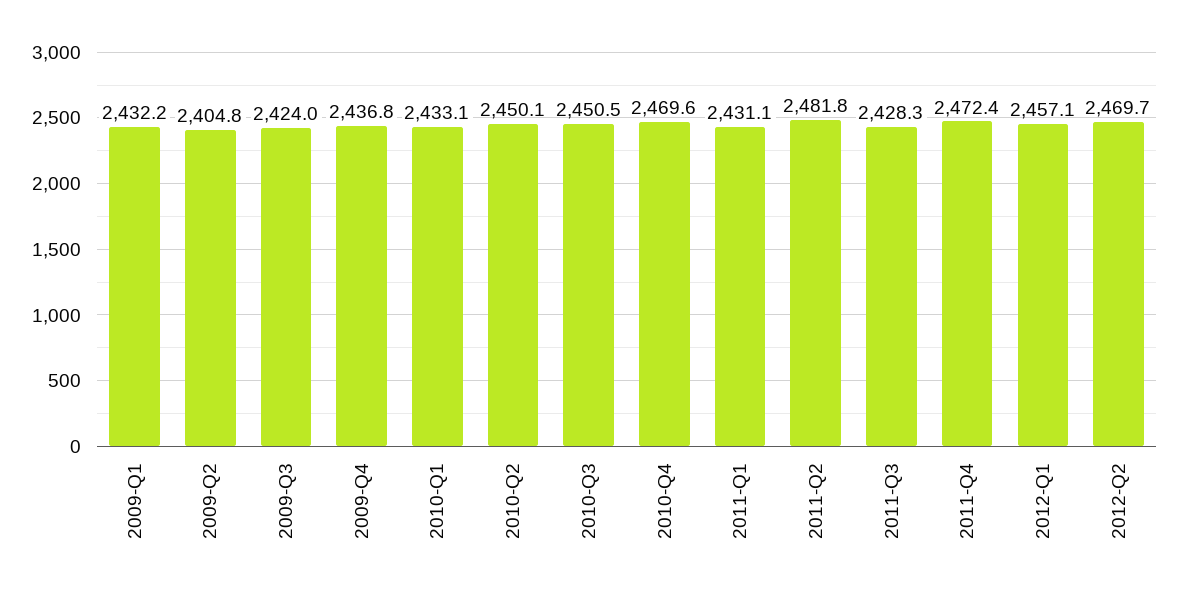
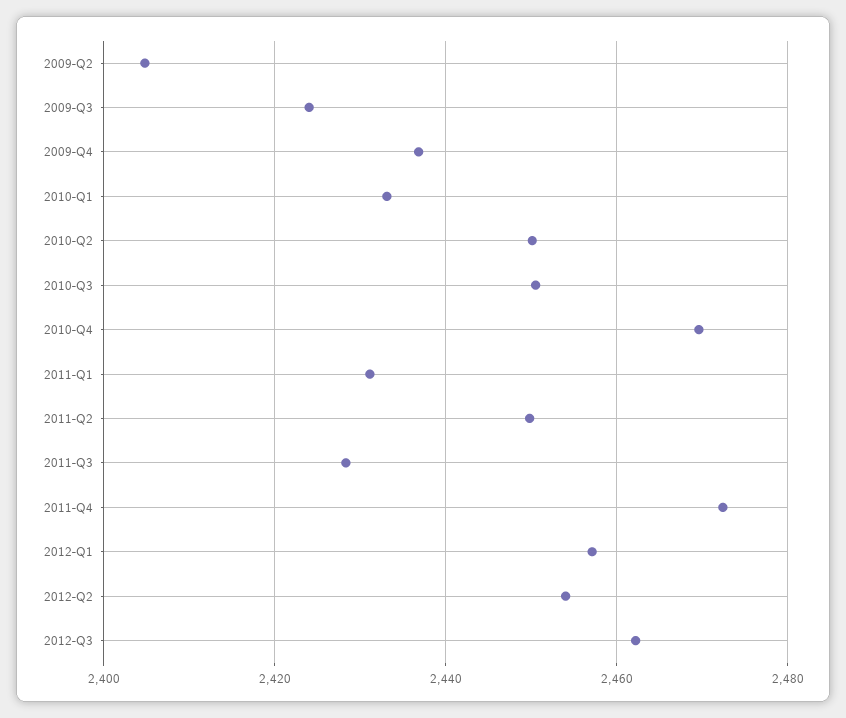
2009-Q1: 2432.2 -> none
2011-Q2: 2481.8 -> 2450
2012-Q2: 2469.7 -> 2454
2012-Q3: none -> 2462

